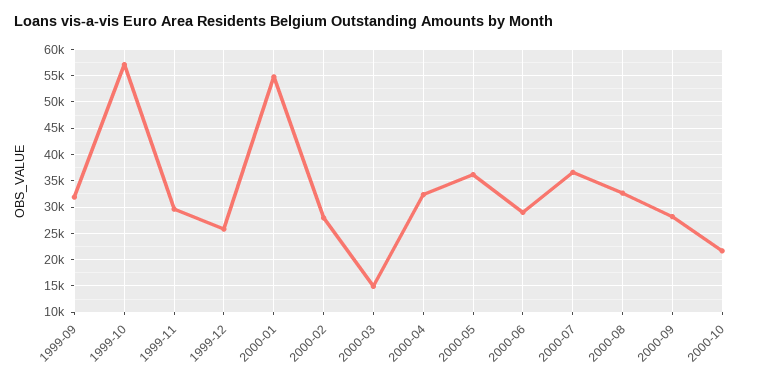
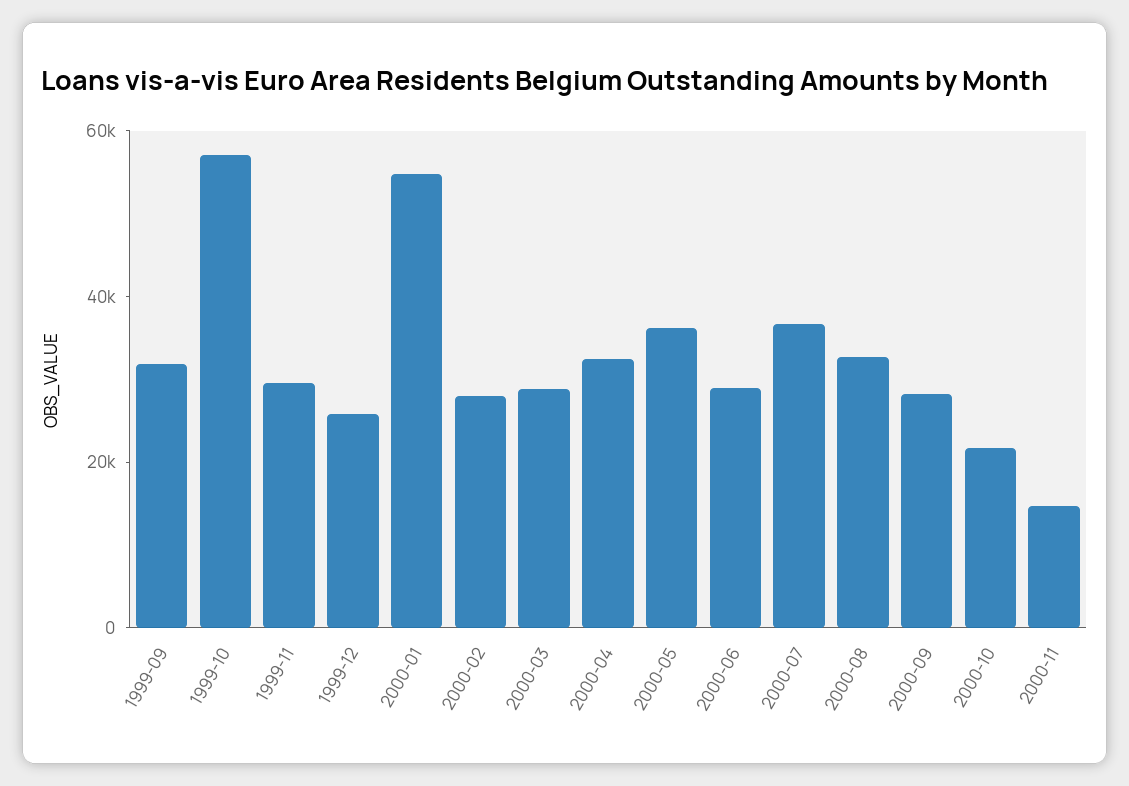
2000-03: 15000 -> 30000
2000-11: none -> 15000

